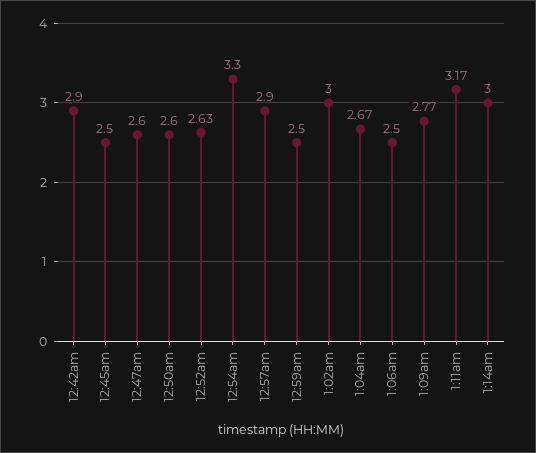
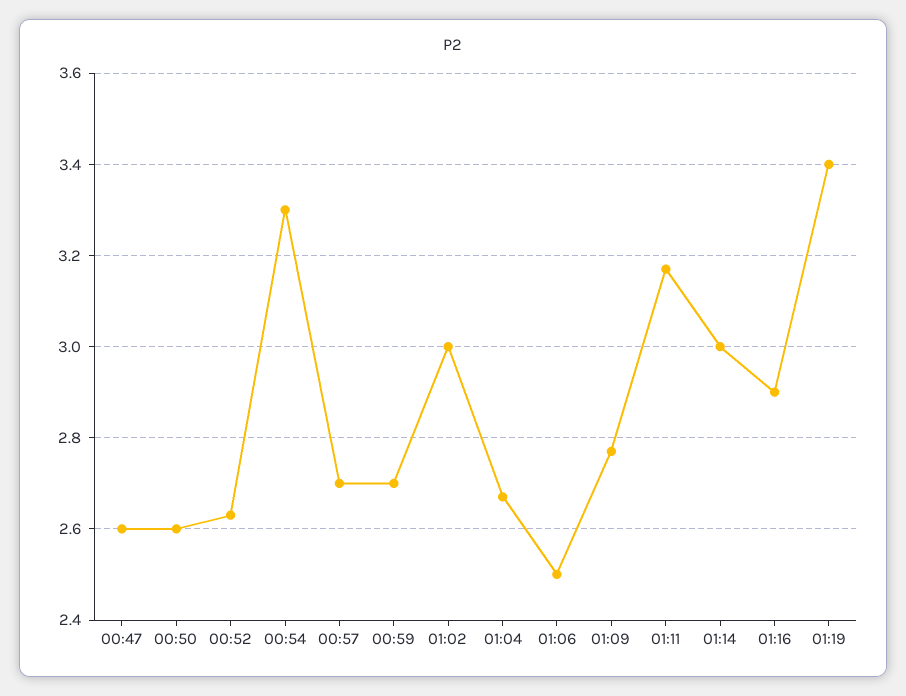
12:42am: 2.9 -> none
12:45am: 2.5 -> none
12:57am: 2.9 -> 2.7
12:59am: 2.5 -> 2.7
01:16: none -> 2.9
01:19: none -> 3.4

